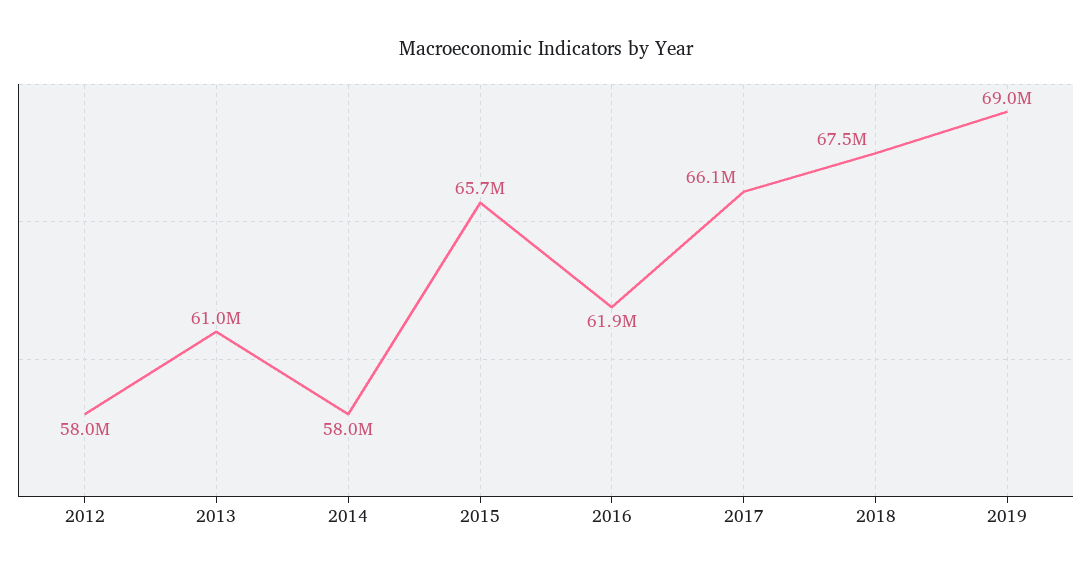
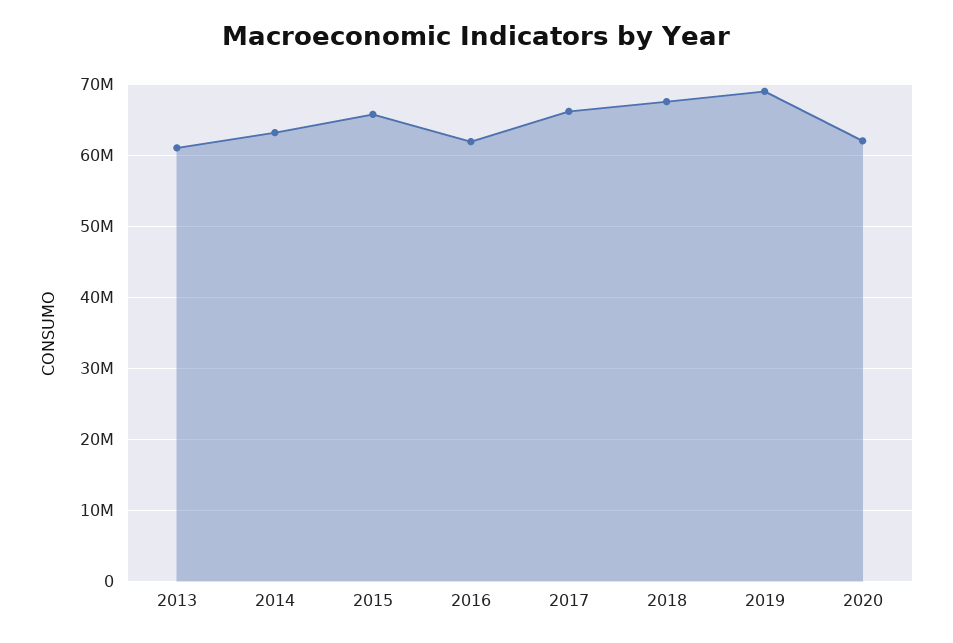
2012: 58000000 -> none
2014: 58000000 -> 63000000
2020: none -> 62000000

